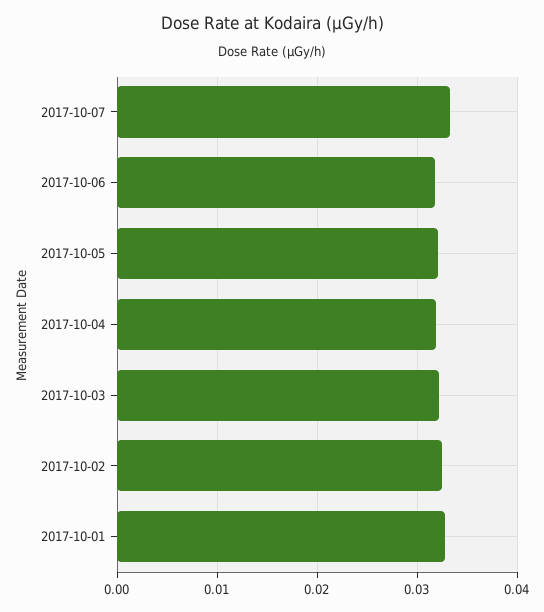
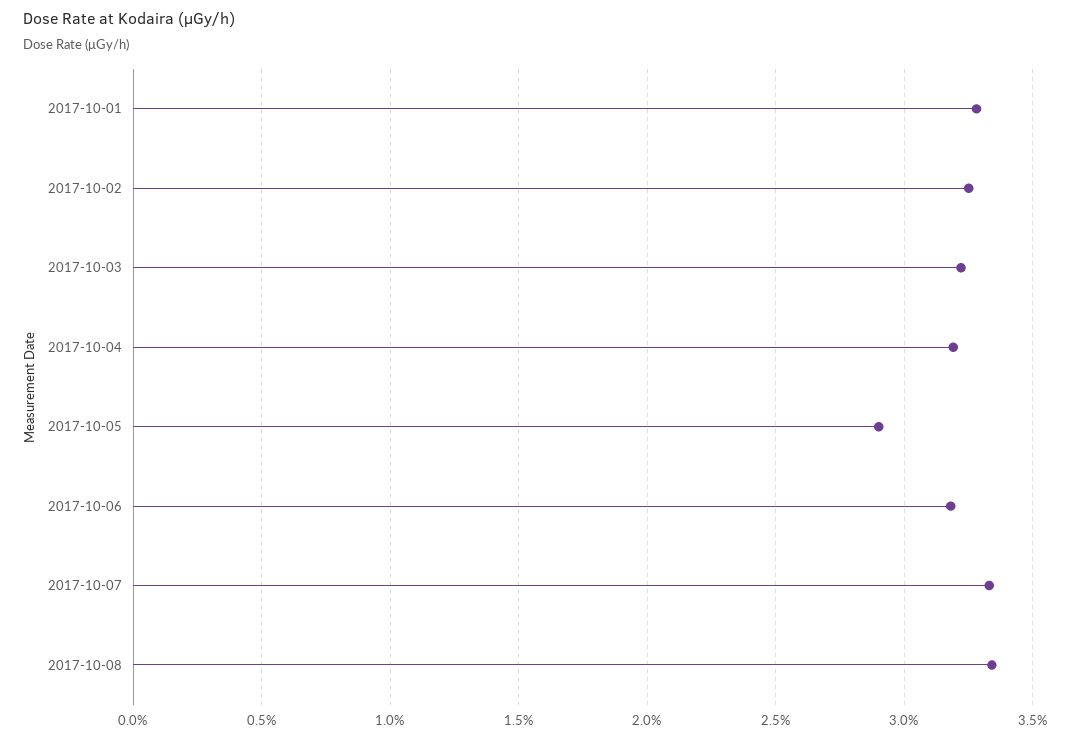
2017-10-05: 0.032 -> 0.029
2017-10-08: none -> 0.0335

